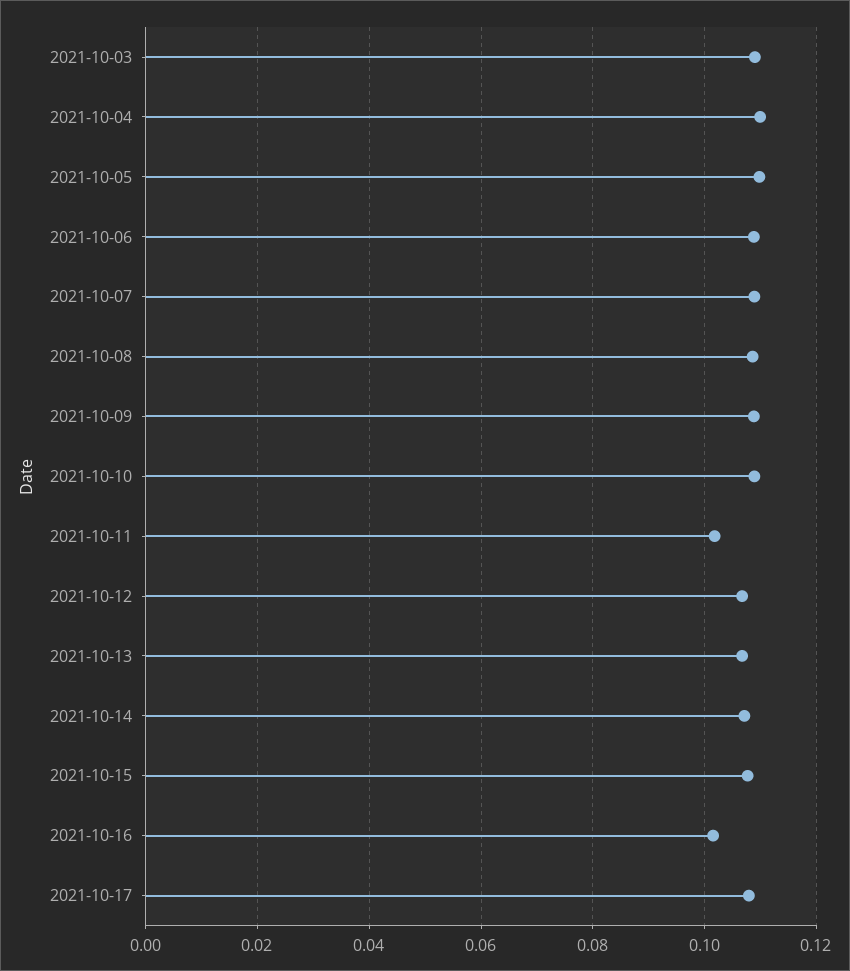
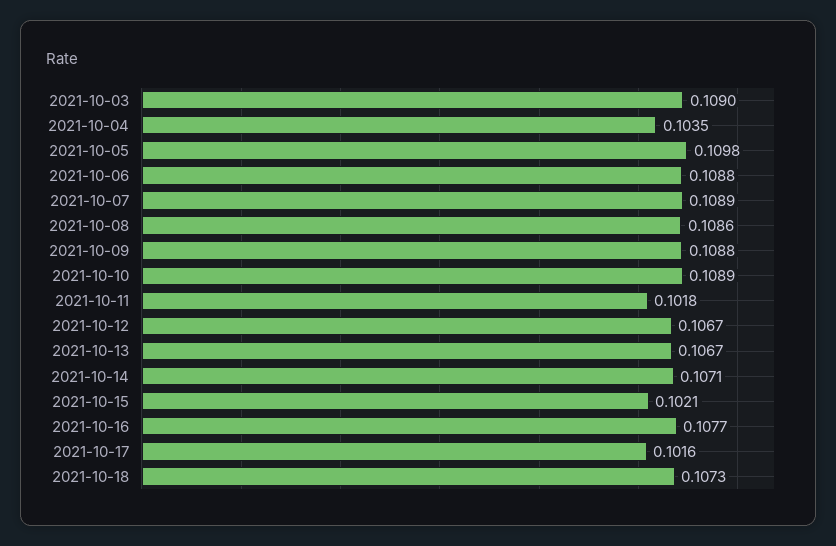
2021-10-04: 0.11 -> 0.1035
2021-10-15: 0.108 -> 0.1021
2021-10-16: 0.102 -> 0.1077
2021-10-17: 0.108 -> 0.1016
2021-10-18: none -> 0.1073

